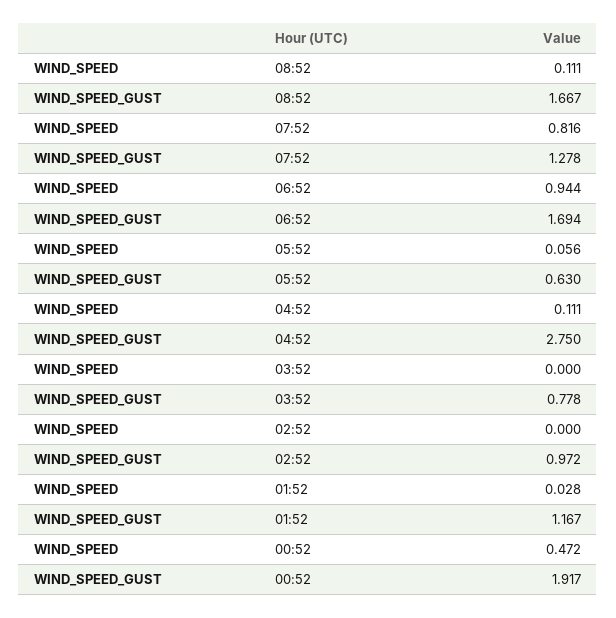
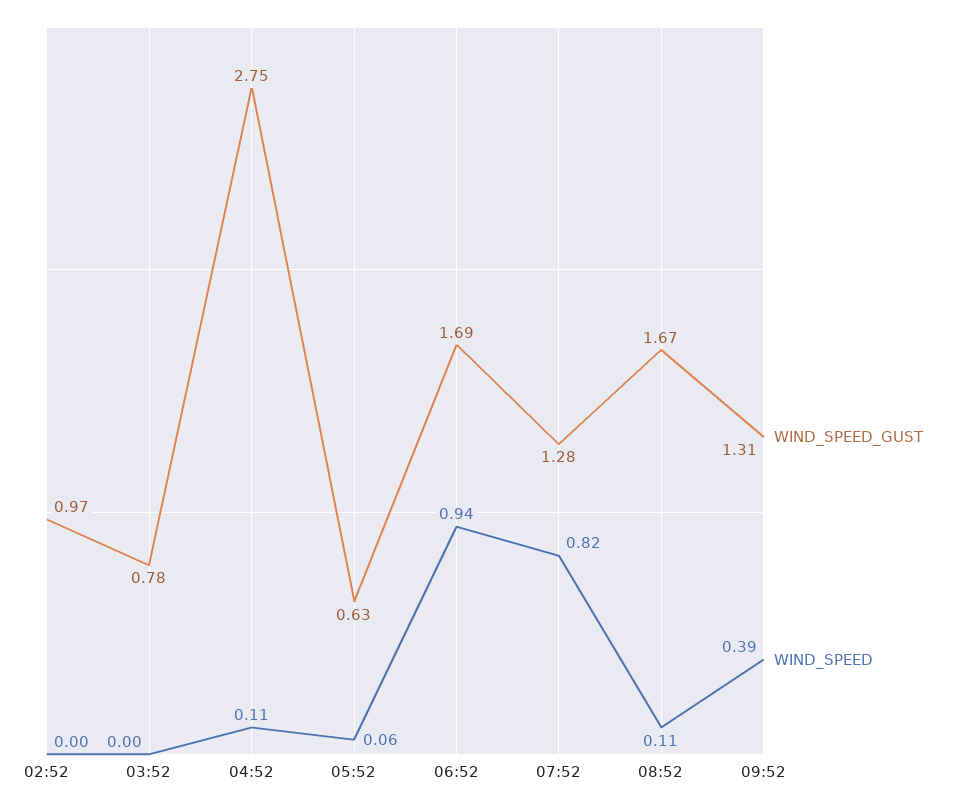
WIND_SPEED, 01:52: 0.028 -> none
WIND_SPEED_GUST, 01:52: 1.167 -> none
WIND_SPEED, 00:52: 0.472 -> none
WIND_SPEED_GUST, 00:52: 1.917 -> none
WIND_SPEED_GUST, 09:52: none -> 1.31
WIND_SPEED, 09:52: none -> 0.39

